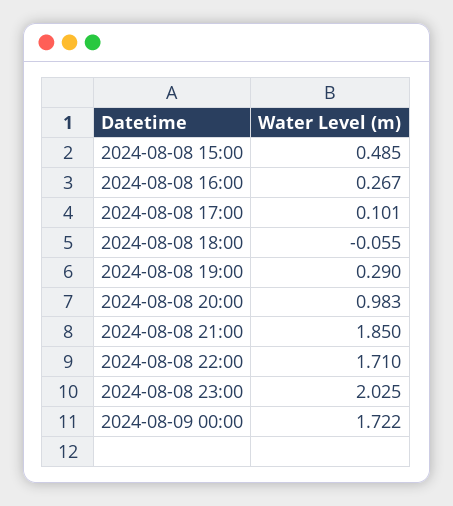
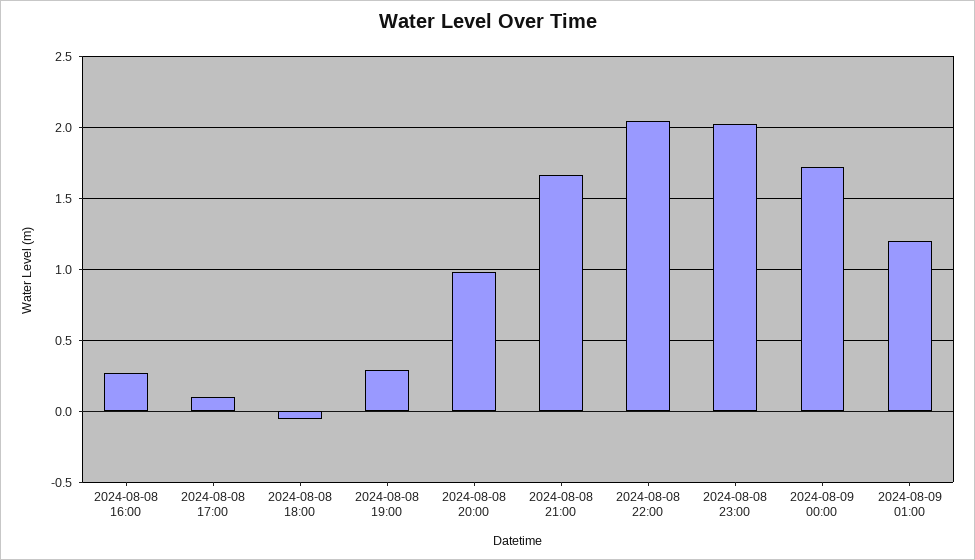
2024-08-08 15:00: 0.485 -> none
2024-08-08 21:00: 1.85 -> 1.65
2024-08-08 22:00: 1.71 -> 2.05
2024-08-09 01:00: none -> 1.2

